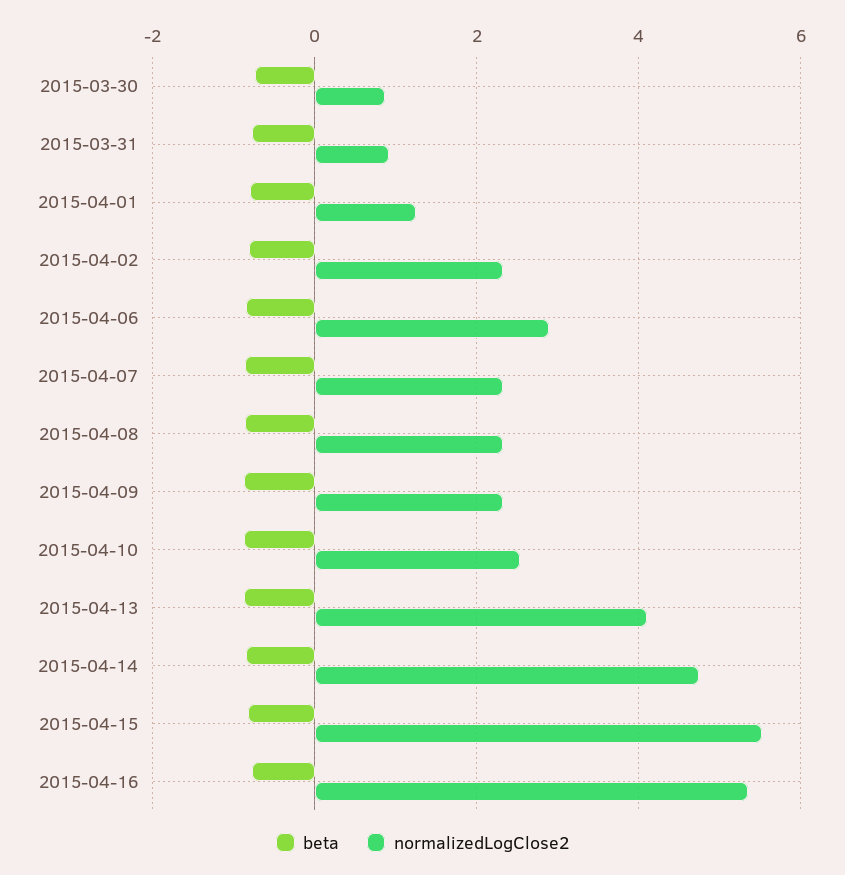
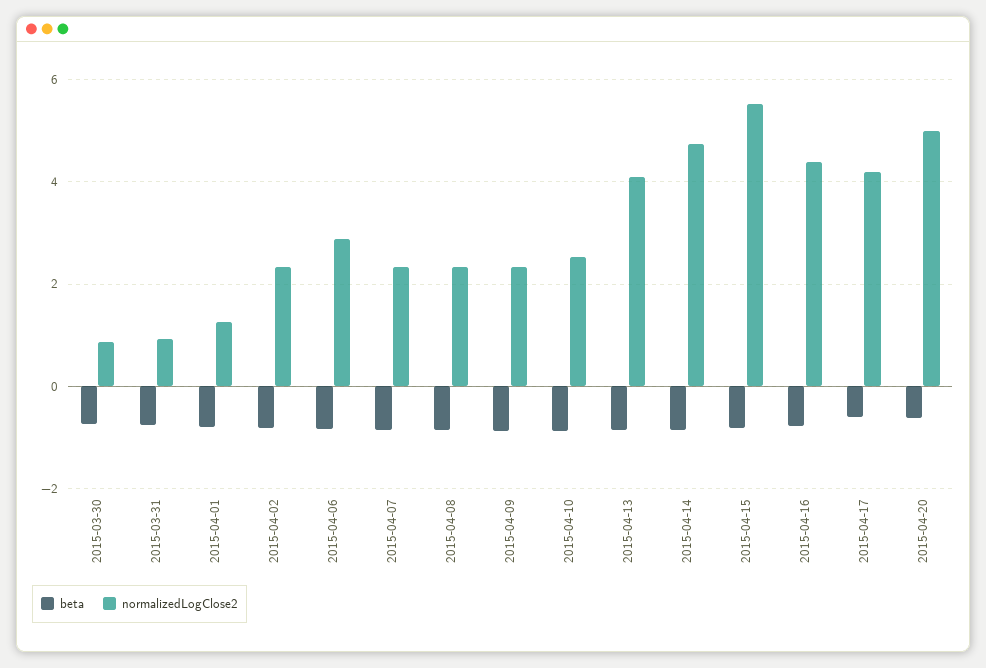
normalizedLogClose2, 2015-04-16: 5.4 -> 4.4
beta, 2015-04-17: none -> -0.6
normalizedLogClose2, 2015-04-17: none -> 4.2
beta, 2015-04-20: none -> -0.6
normalizedLogClose2, 2015-04-20: none -> 5

